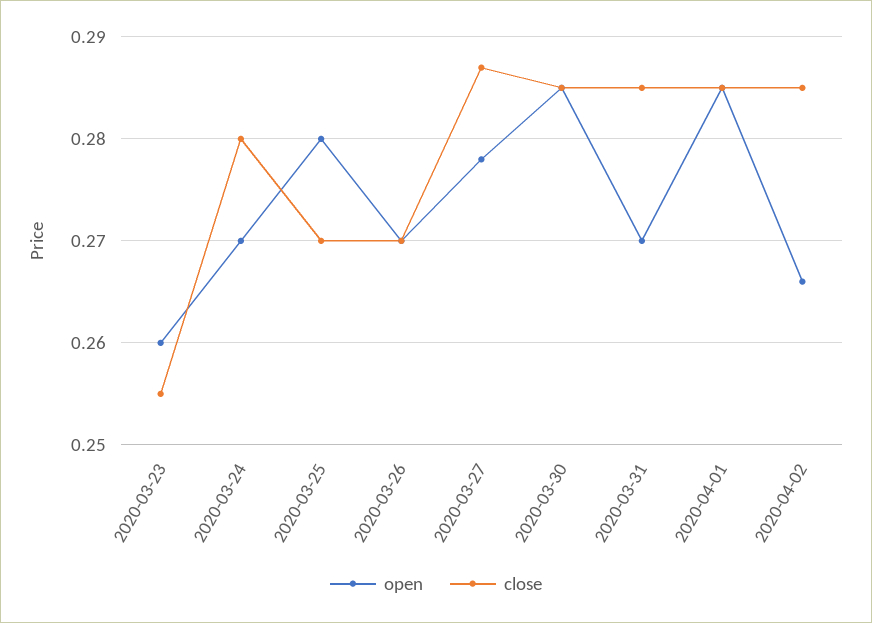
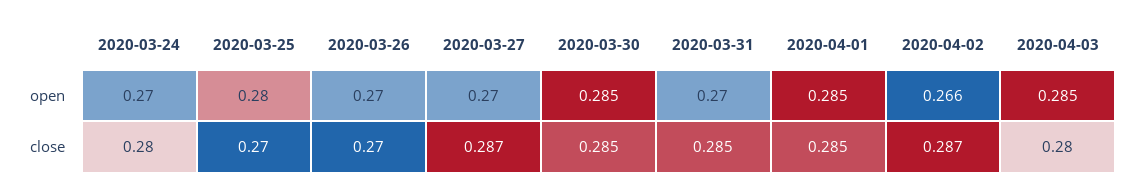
open, 2020-03-23: 0.26 -> none
close, 2020-03-23: 0.255 -> none
open, 2020-03-27: 0.278 -> 0.27
close, 2020-04-02: 0.285 -> 0.287
open, 2020-04-03: none -> 0.285
close, 2020-04-03: none -> 0.28

